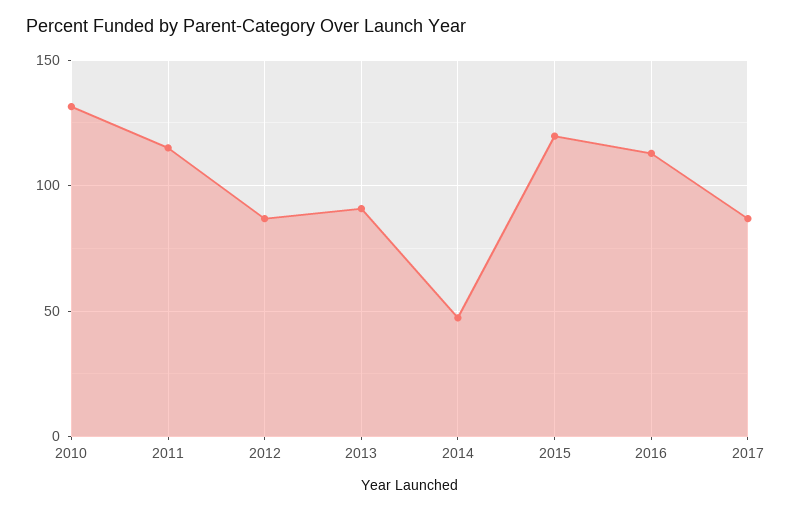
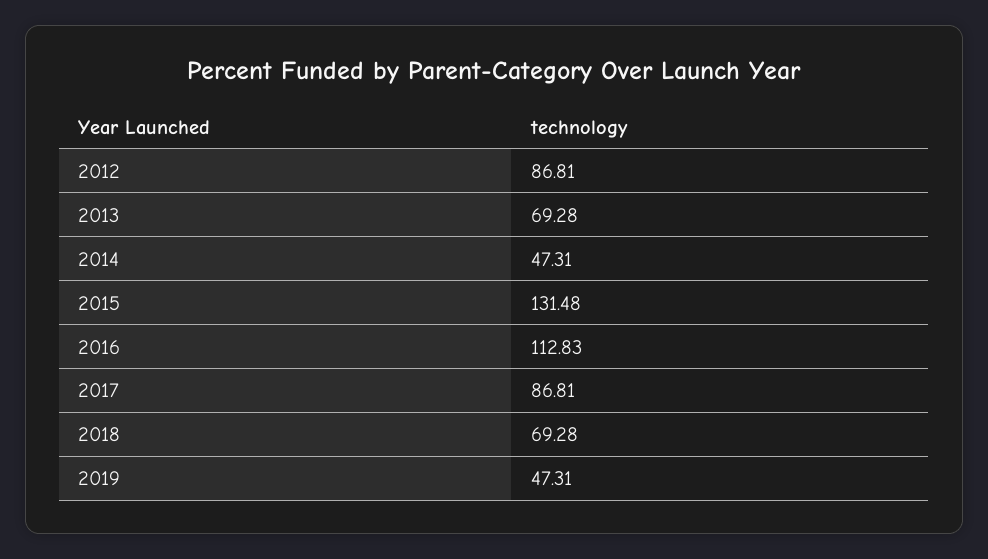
2010: 130 -> none
2011: 115 -> none
2013: 90 -> 69.28
2015: 120 -> 131.48
2018: none -> 69.28
2019: none -> 47.31

